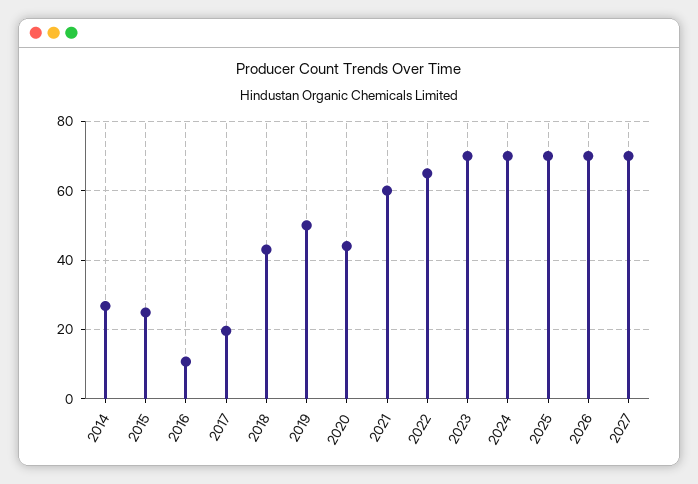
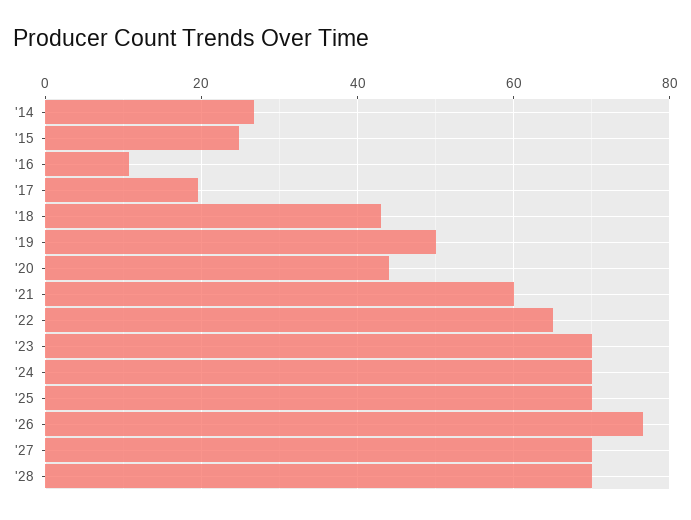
2026: 70 -> 76
'28: none -> 70

